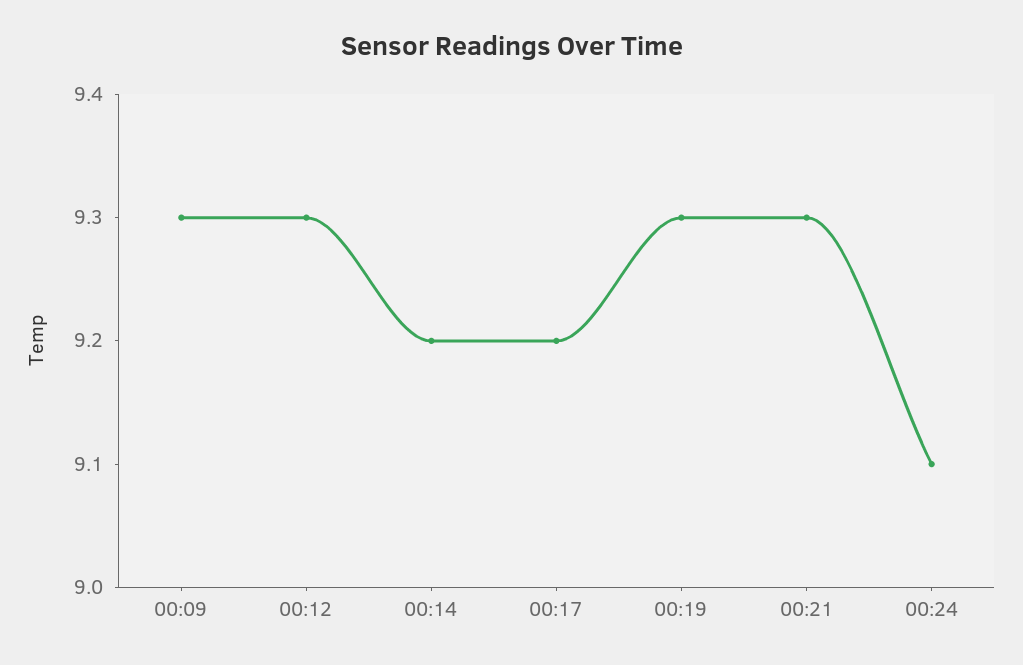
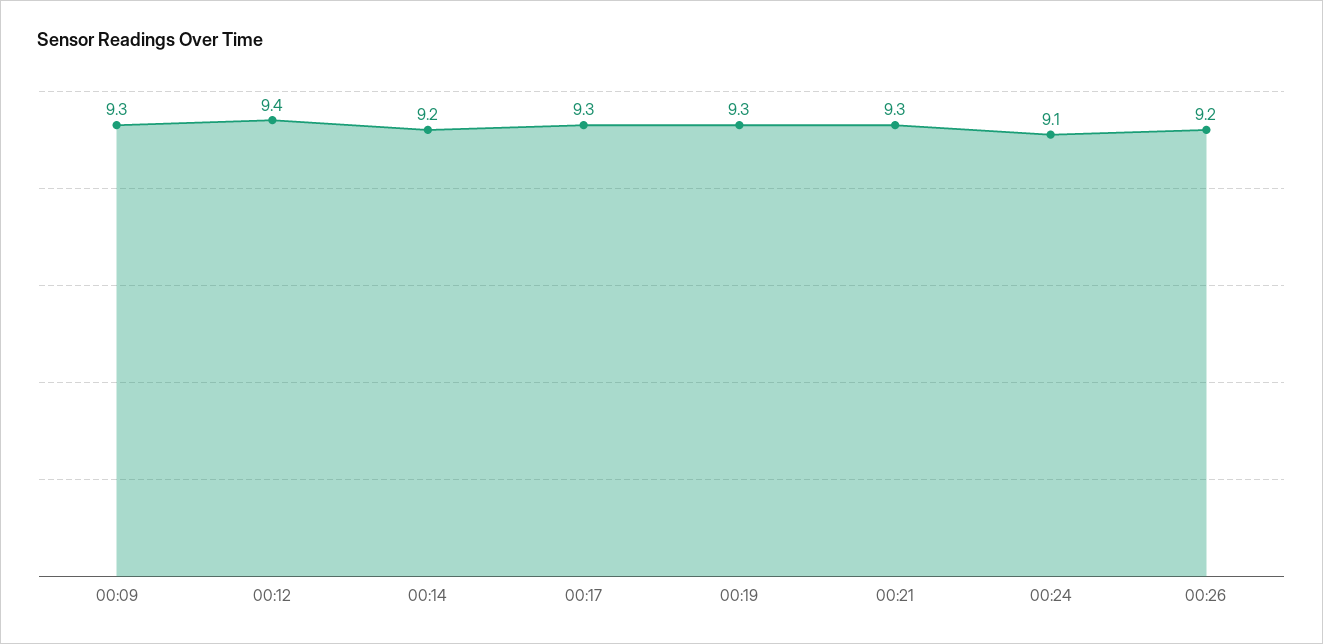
00:12: 9.3 -> 9.4
00:17: 9.2 -> 9.3
00:26: none -> 9.2

